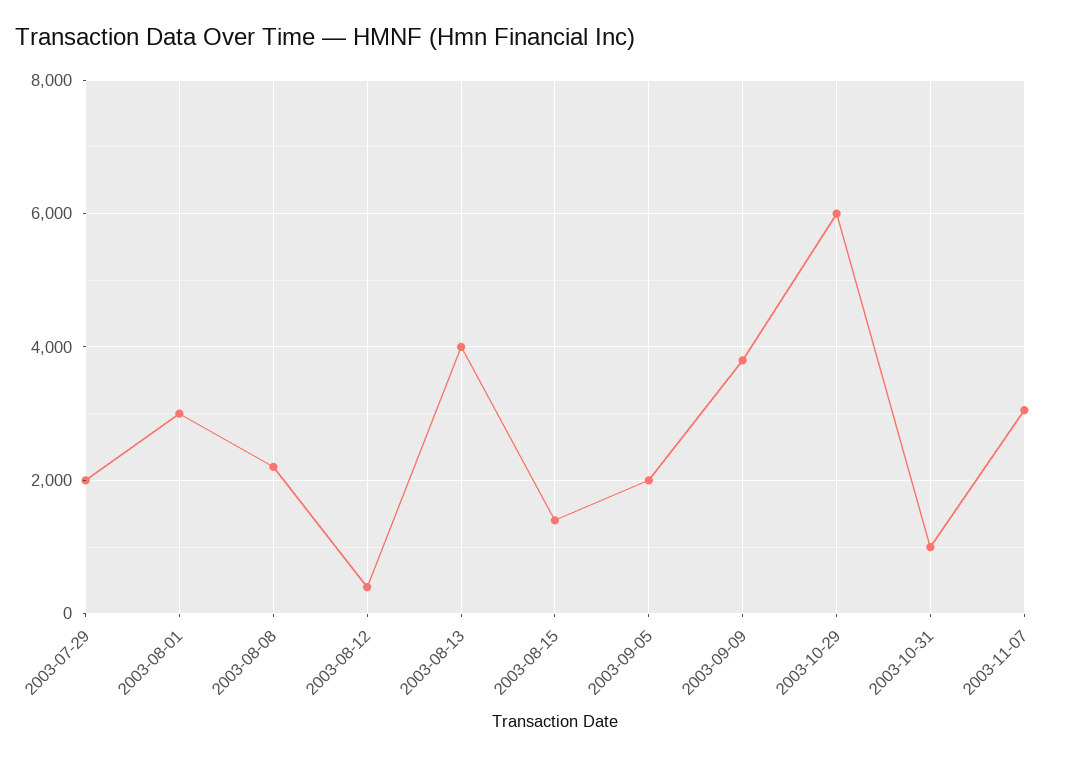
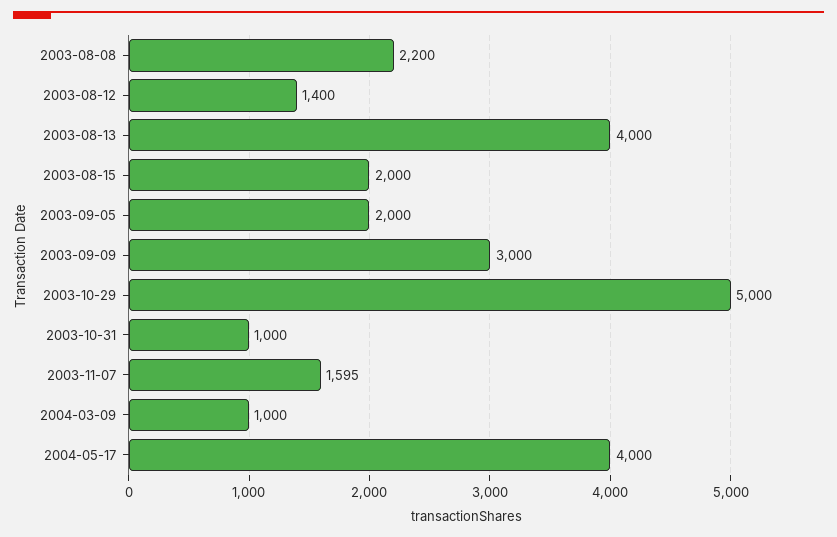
2003-07-29: 2000 -> none
2003-08-01: 3000 -> none
2003-08-12: 400 -> 1400
2003-08-15: 1400 -> 2000
2003-09-09: 3800 -> 3000
2003-10-29: 6000 -> 5000
2003-11-07: 3000 -> 1595
2004-03-09: none -> 1000
2004-05-17: none -> 4000

